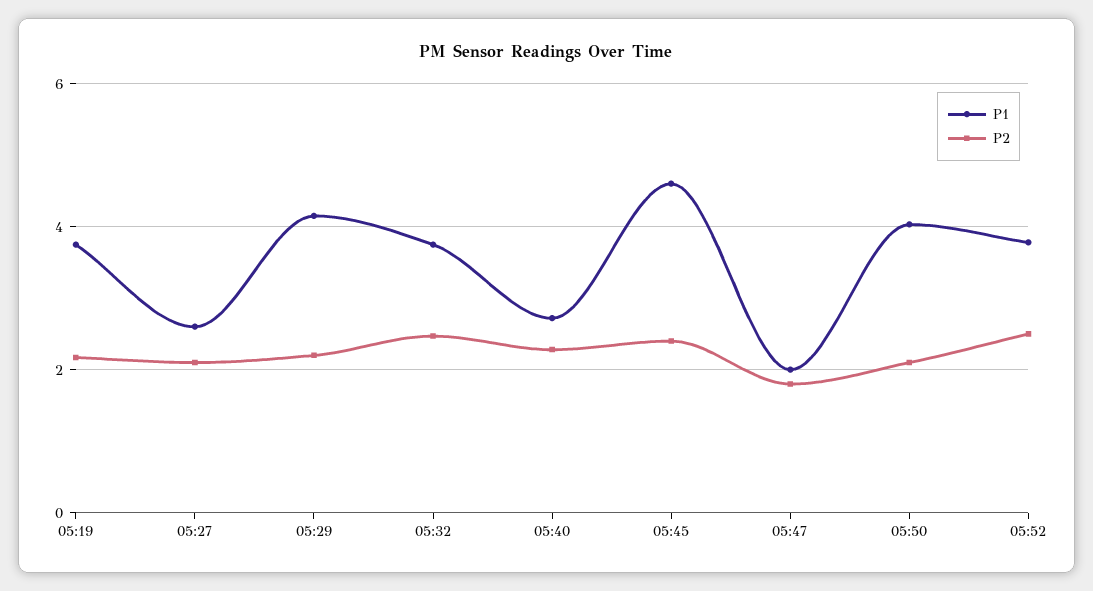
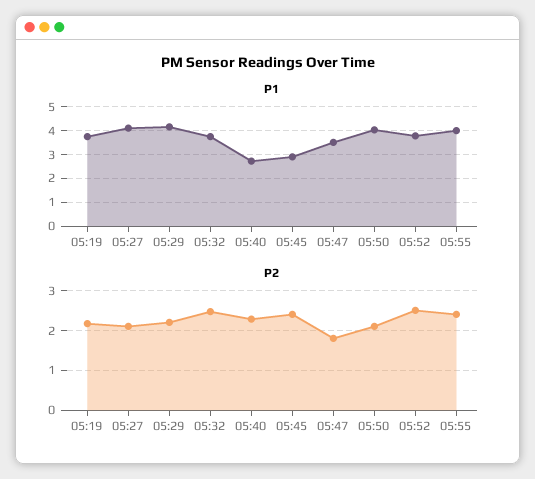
P1, 05:27: 2.6 -> 4
P1, 05:45: 4.6 -> 3
P1, 05:47: 2 -> 3.5
P1, 05:55: none -> 4
P2, 05:55: none -> 2.4

